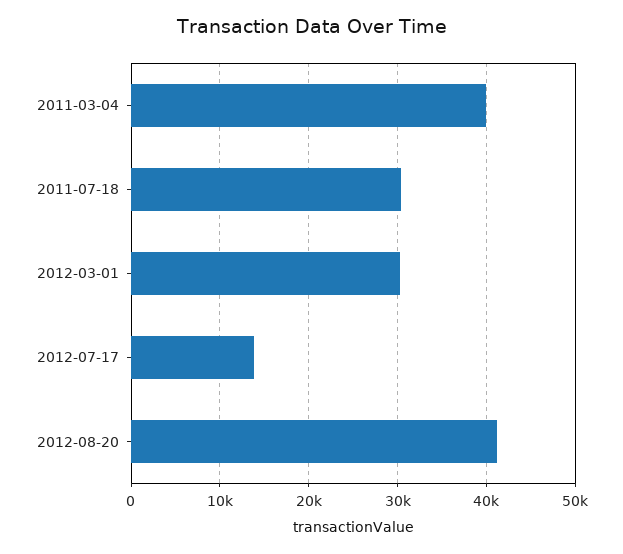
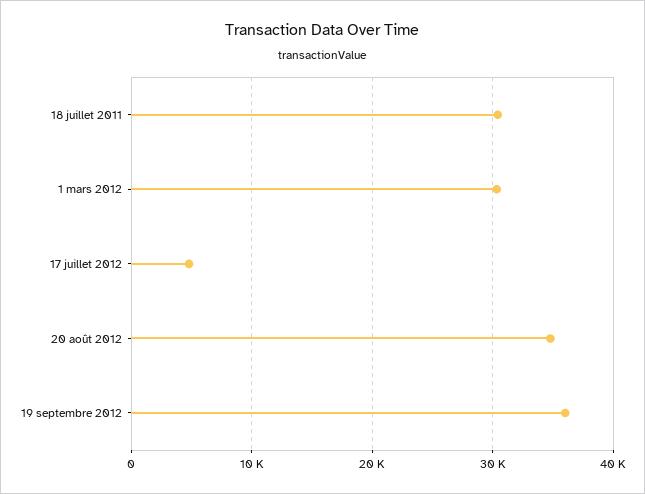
2011-03-04: 40000 -> none
2012-07-17: 14000 -> 5000
2012-08-20: 41000 -> 35000
19 septembre 2012: none -> 36000

